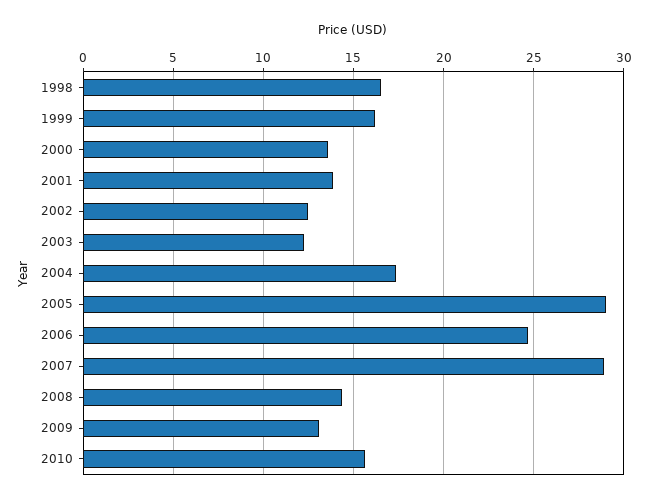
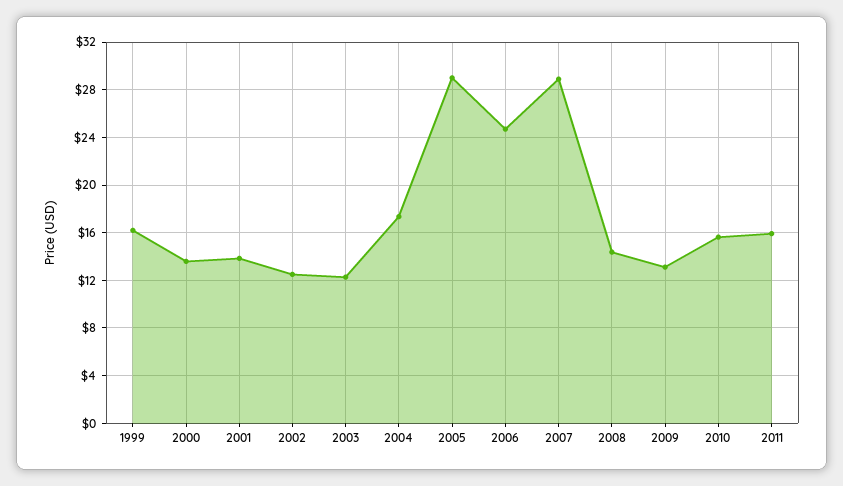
1998: 16.5 -> none
2011: none -> 16

